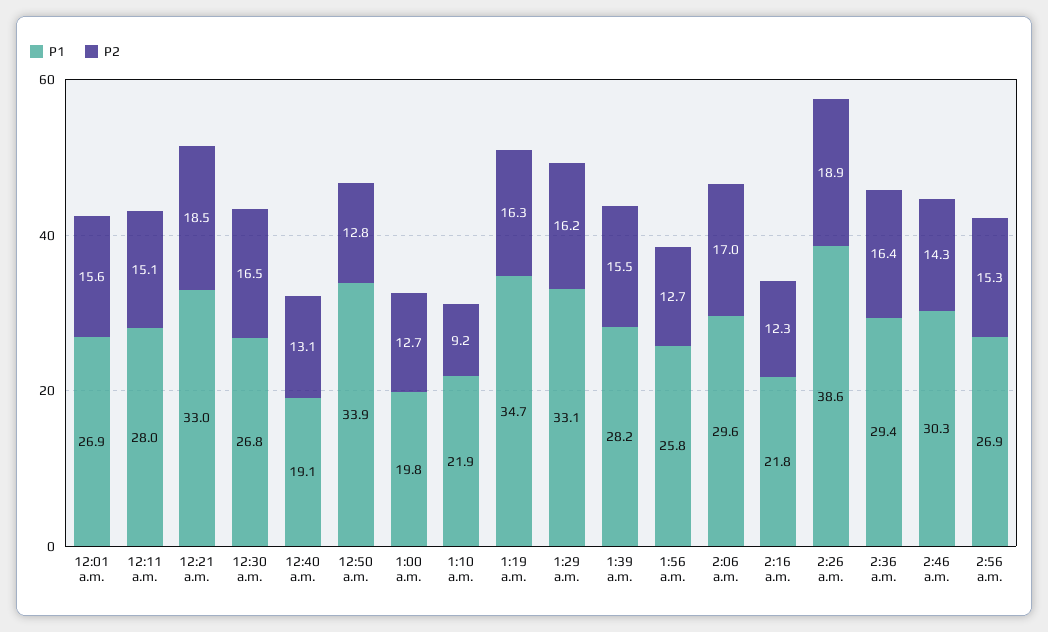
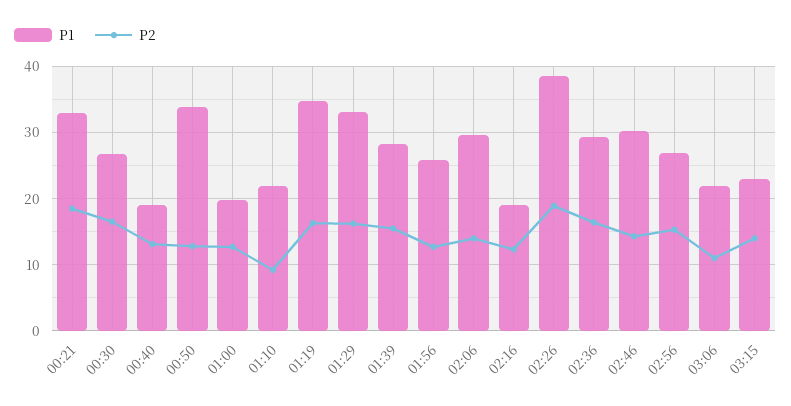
P1, 12:01 a.m.: 26.9 -> none
P2, 12:01 a.m.: 15.6 -> none
P1, 12:11 a.m.: 28 -> none
P2, 12:11 a.m.: 15.1 -> none
P2, 2:06 a.m.: 17 -> 14
P1, 2:16 a.m.: 21.8 -> 19
P1, 03:06: none -> 22
P2, 03:06: none -> 11
P1, 03:15: none -> 23
P2, 03:15: none -> 14

